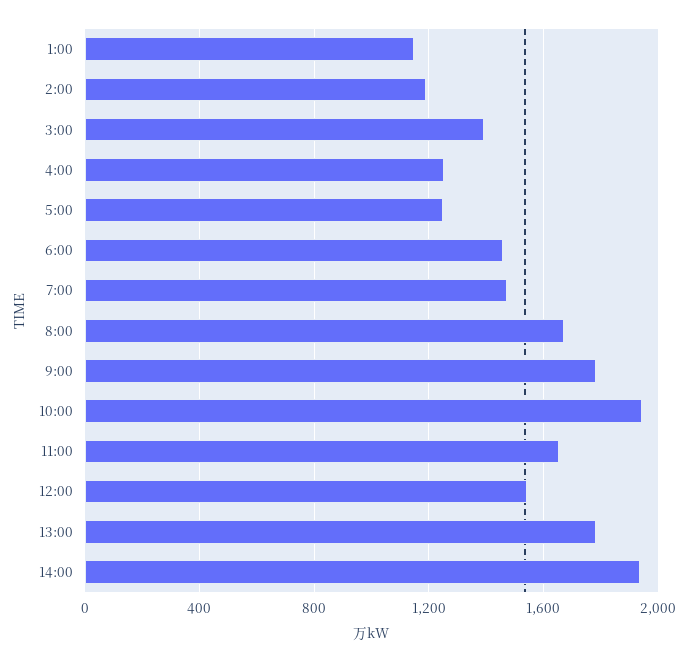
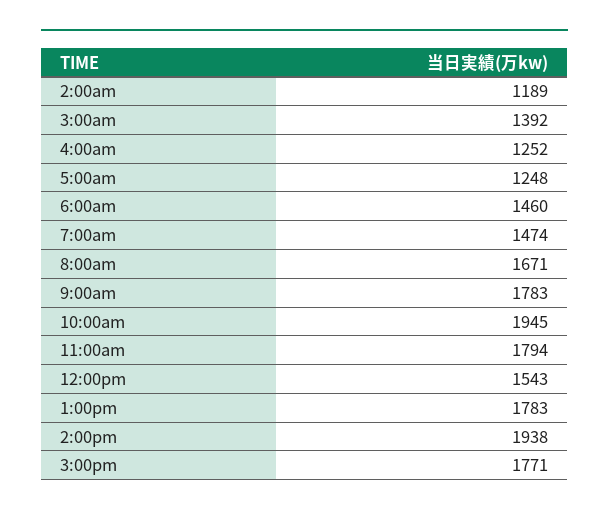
1:00: 1150 -> none
11:00: 1650 -> 1794
3:00pm: none -> 1771

